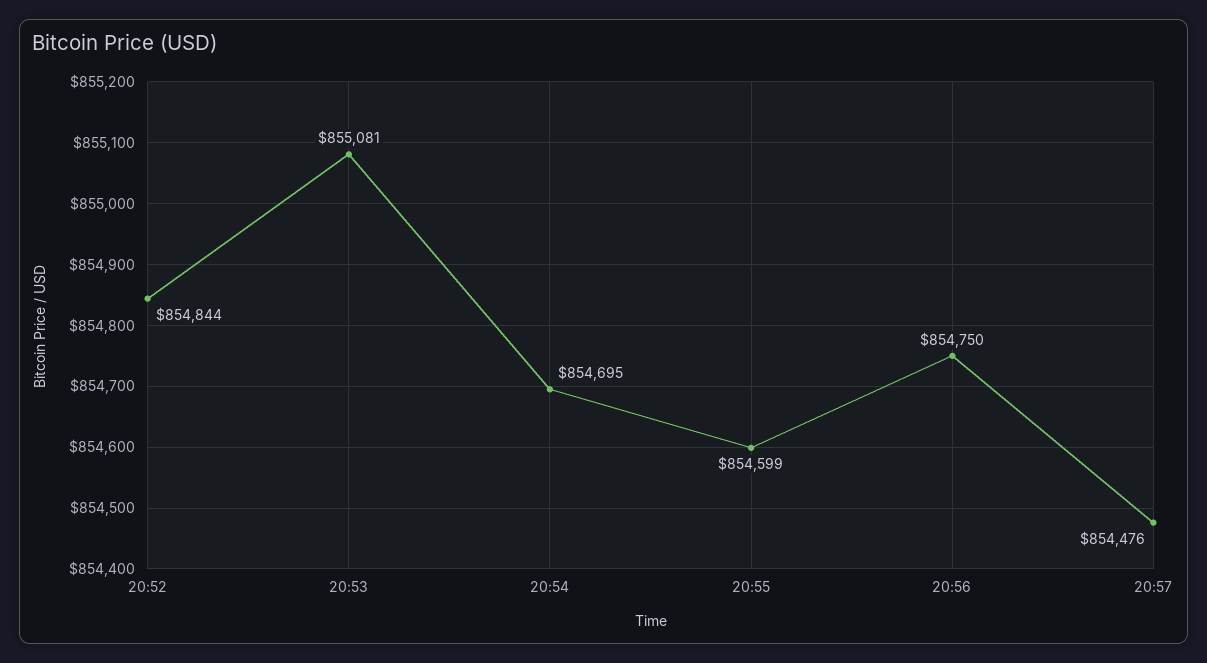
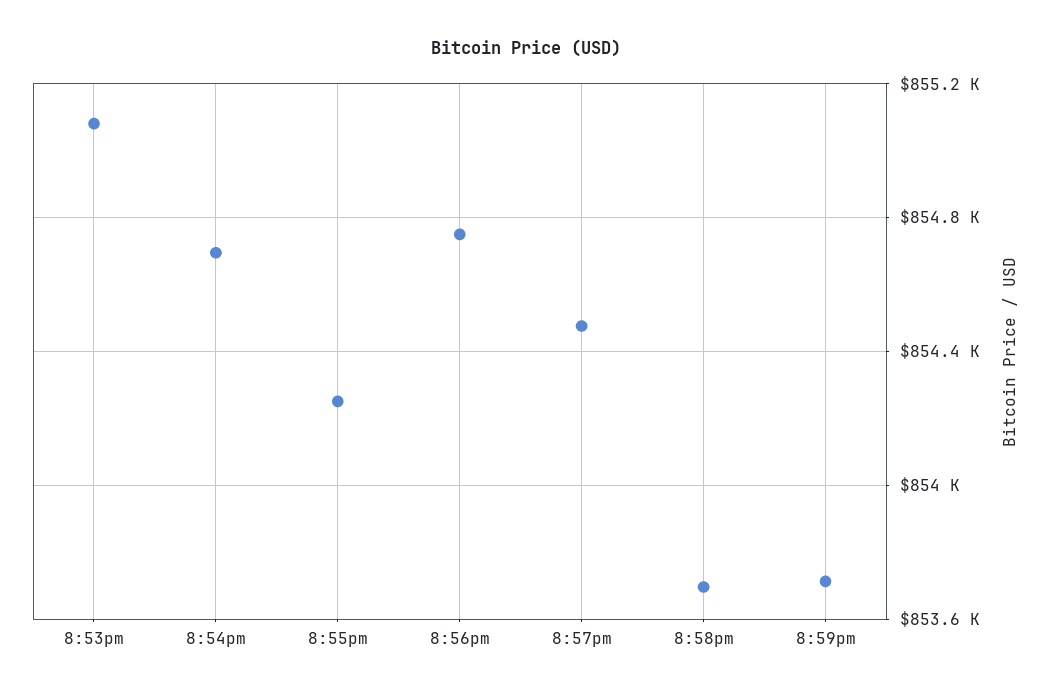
20:52: 854844 -> none
20:55: 854599 -> 854250
8:58pm: none -> 853700
8:59pm: none -> 853700

